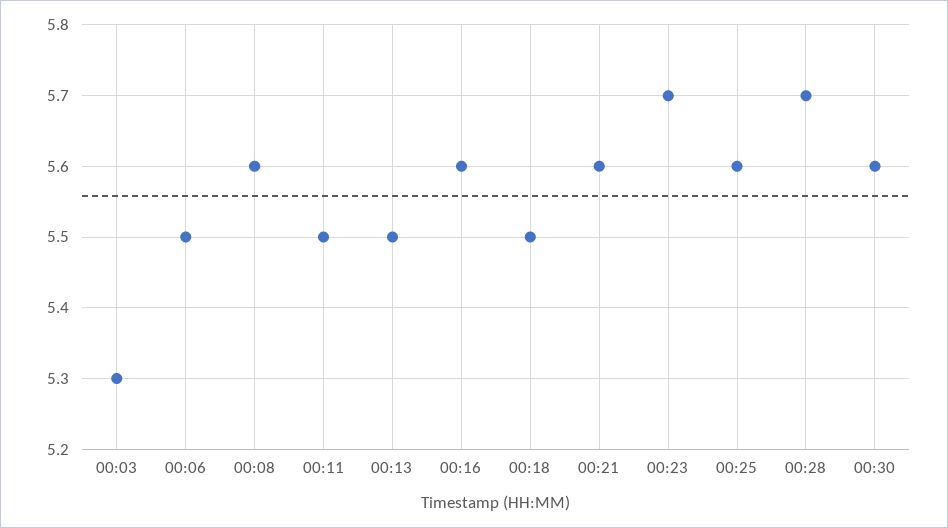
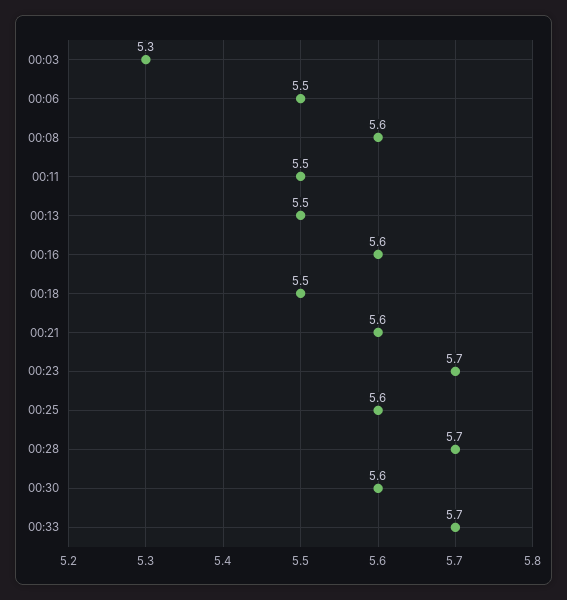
00:33: none -> 5.7

